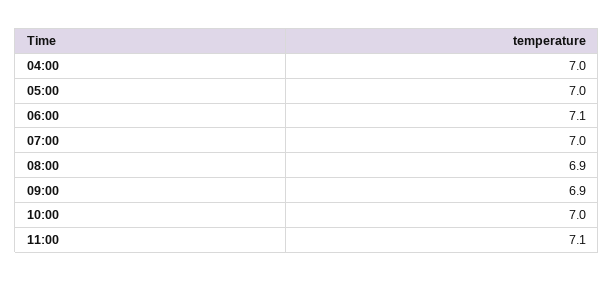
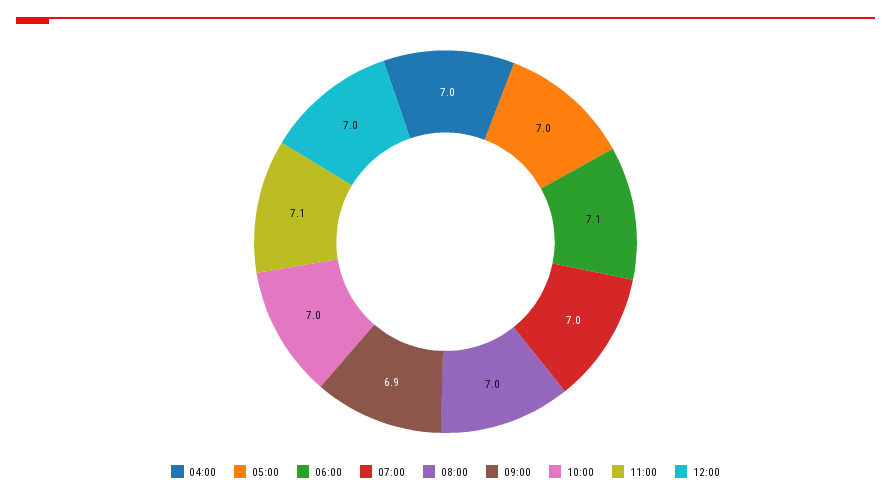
08:00: 6.9 -> 7
12:00: none -> 7

